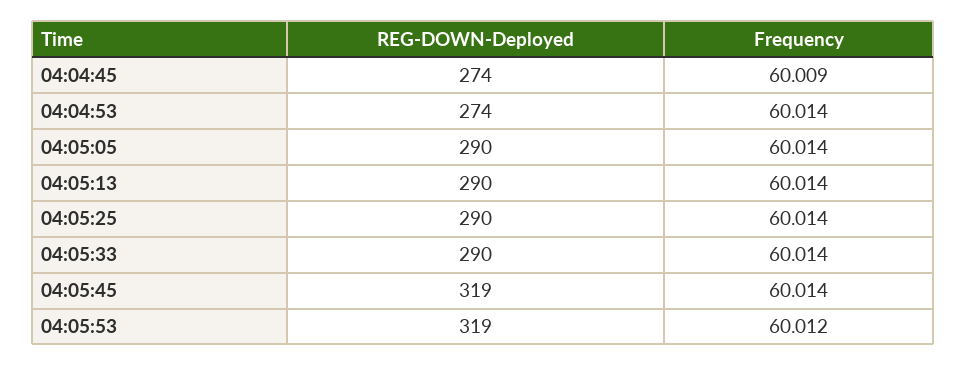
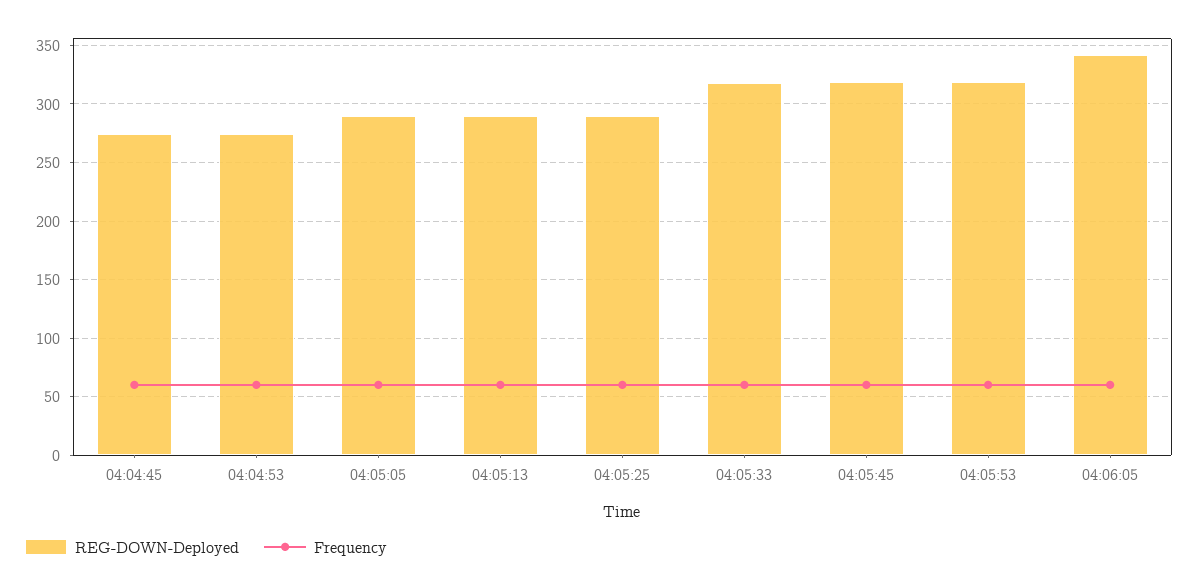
REG-DOWN-Deployed, 04:05:33: 290 -> 320
REG-DOWN-Deployed, 04:06:05: none -> 340
Frequency, 04:06:05: none -> 60

